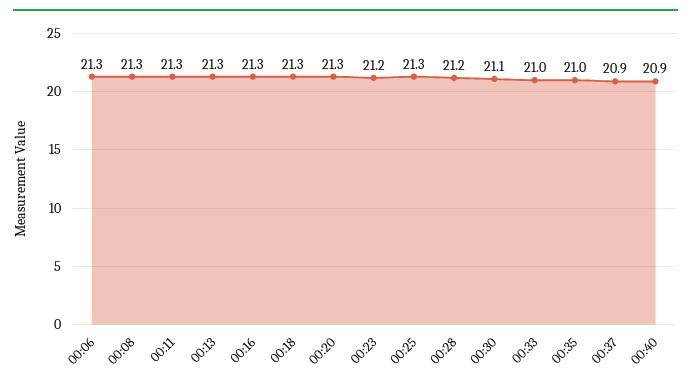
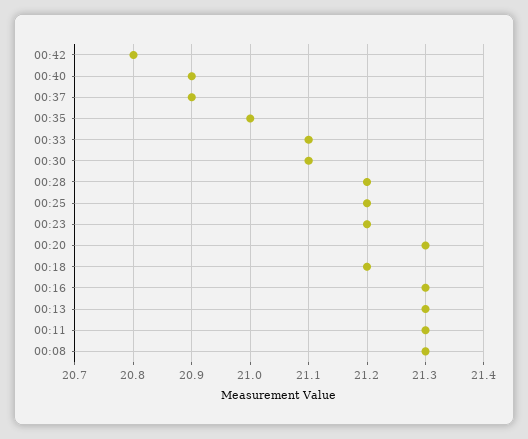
00:06: 21.3 -> none
00:18: 21.3 -> 21.2
00:25: 21.3 -> 21.2
00:33: 21 -> 21.1
00:42: none -> 20.8

